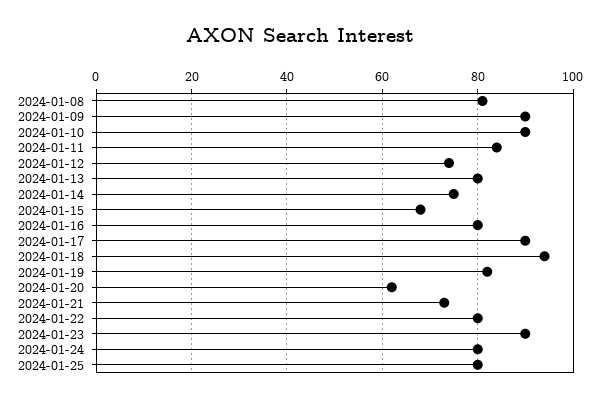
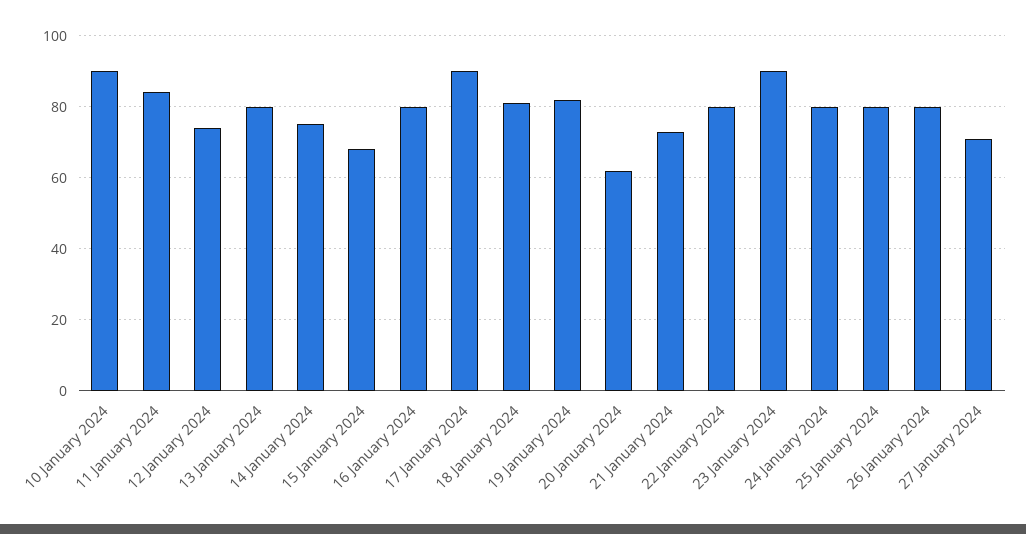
2024-01-08: 80 -> none
2024-01-09: 90 -> none
2024-01-18: 95 -> 80
26 January 2024: none -> 80
27 January 2024: none -> 70

